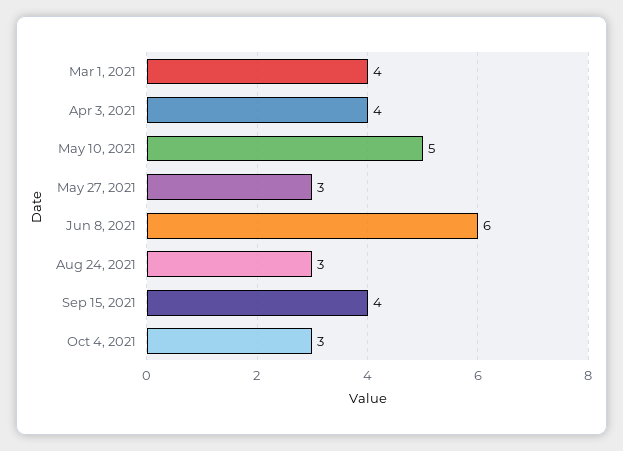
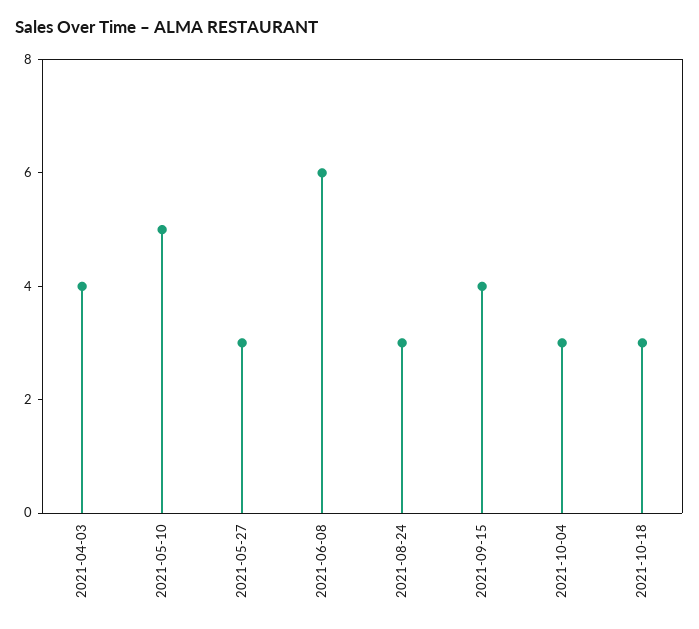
Mar 1, 2021: 4 -> none
2021-10-18: none -> 3

